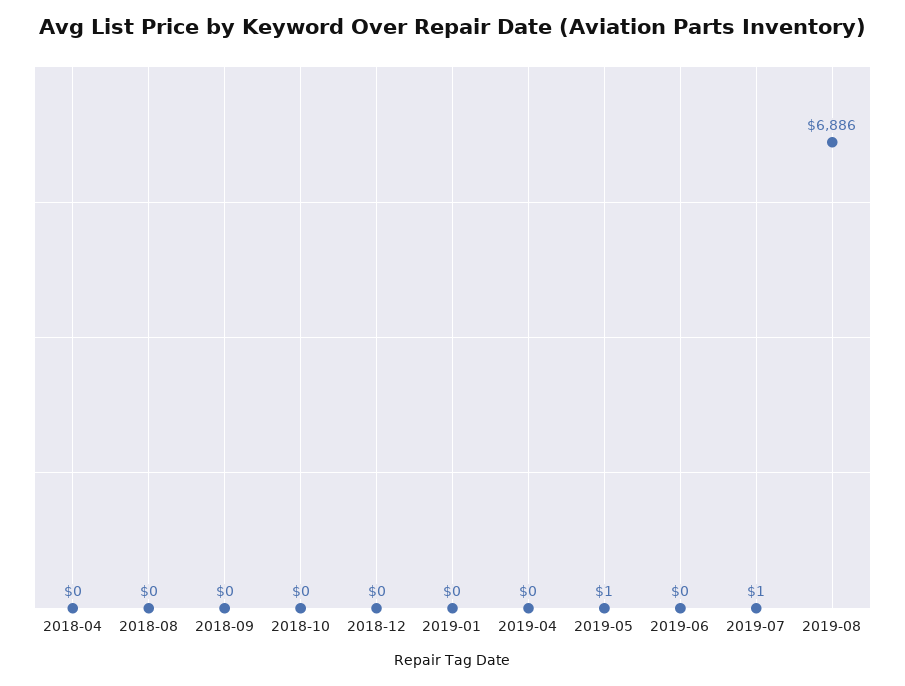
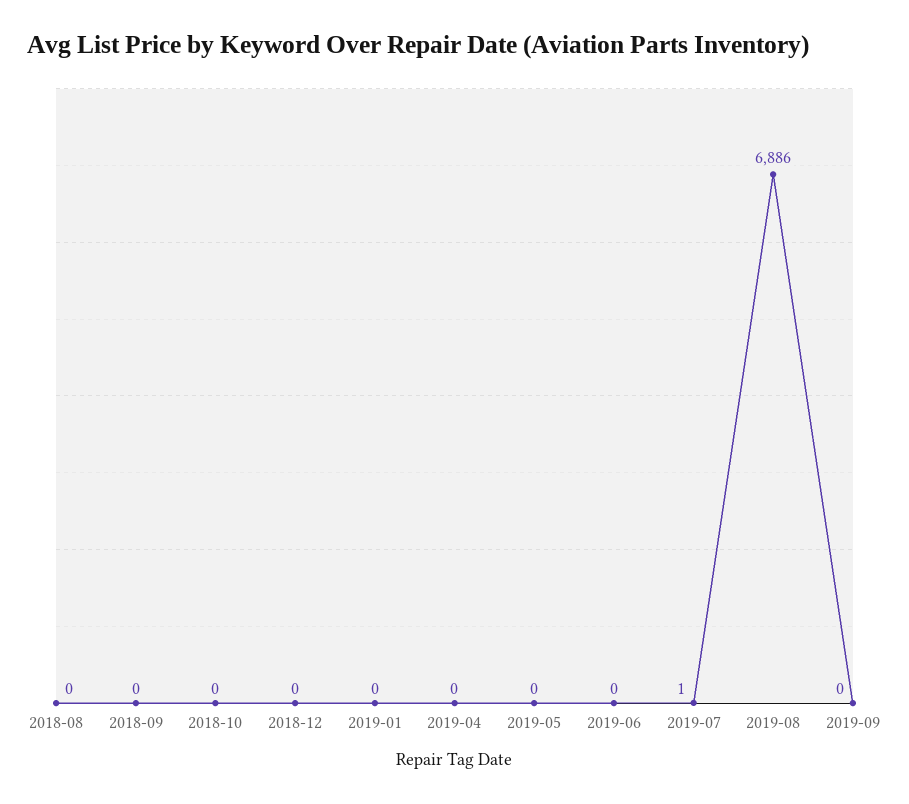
2018-04: 0 -> none
2019-05: 1 -> 0
2019-09: none -> 0

